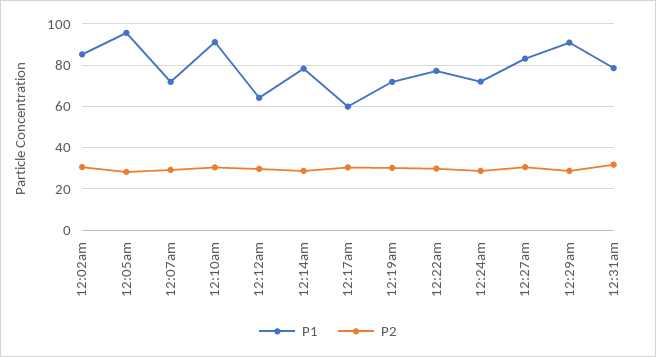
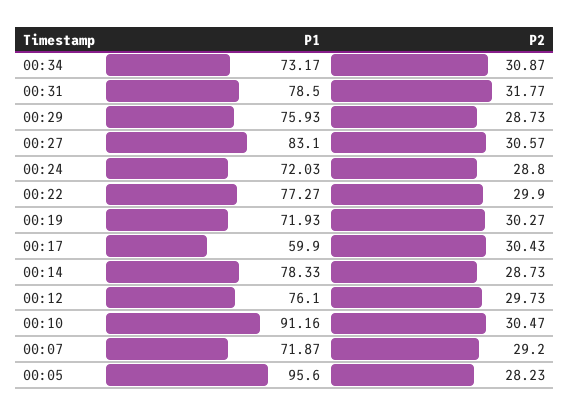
P1, 12:02am: 85 -> none
P2, 12:02am: 30 -> none
P1, 12:12am: 65 -> 76.1
P1, 12:29am: 90 -> 75.93
P1, 00:34: none -> 73.17
P2, 00:34: none -> 30.87

